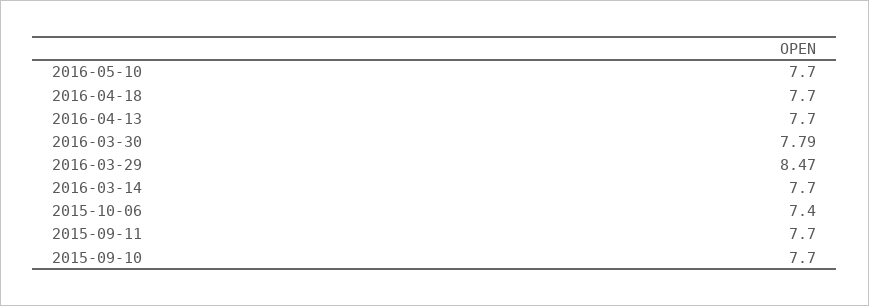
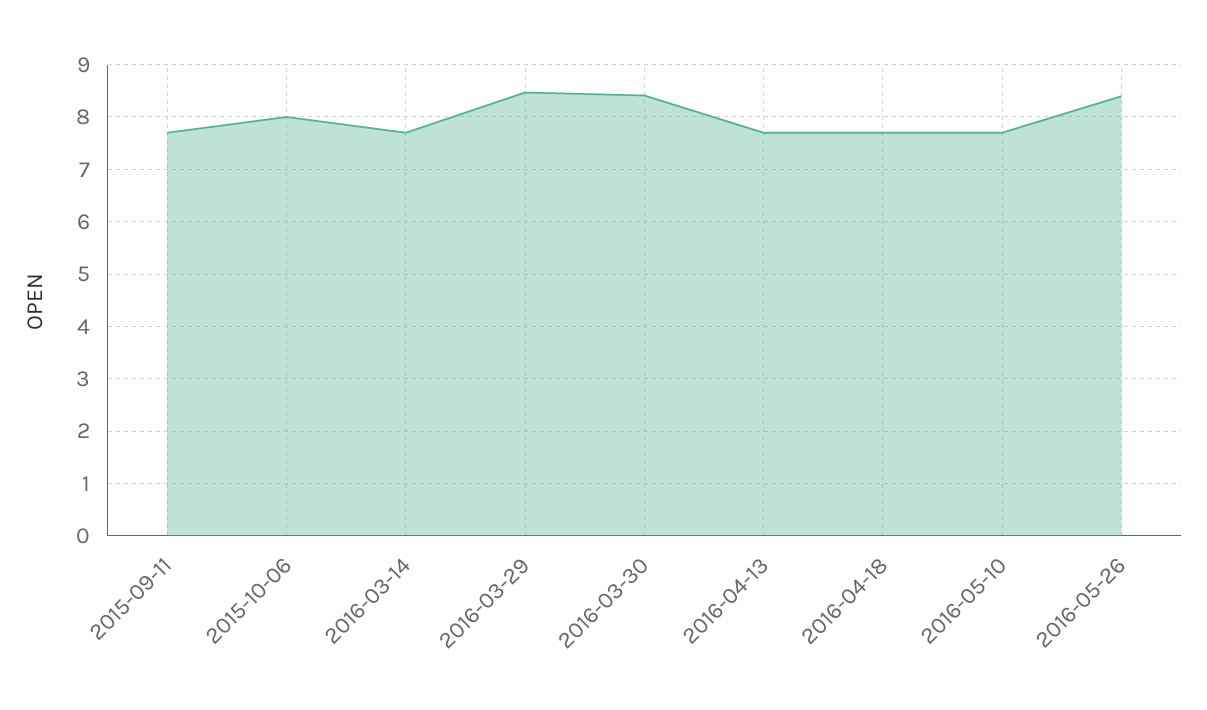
2016-03-30: 7.79 -> 8.4
2015-10-06: 7.4 -> 8
2015-09-10: 7.7 -> none
2016-05-26: none -> 8.4

